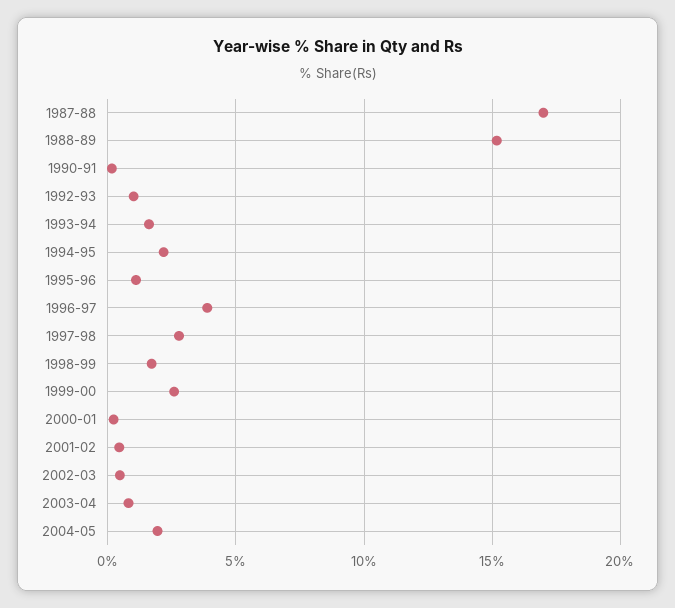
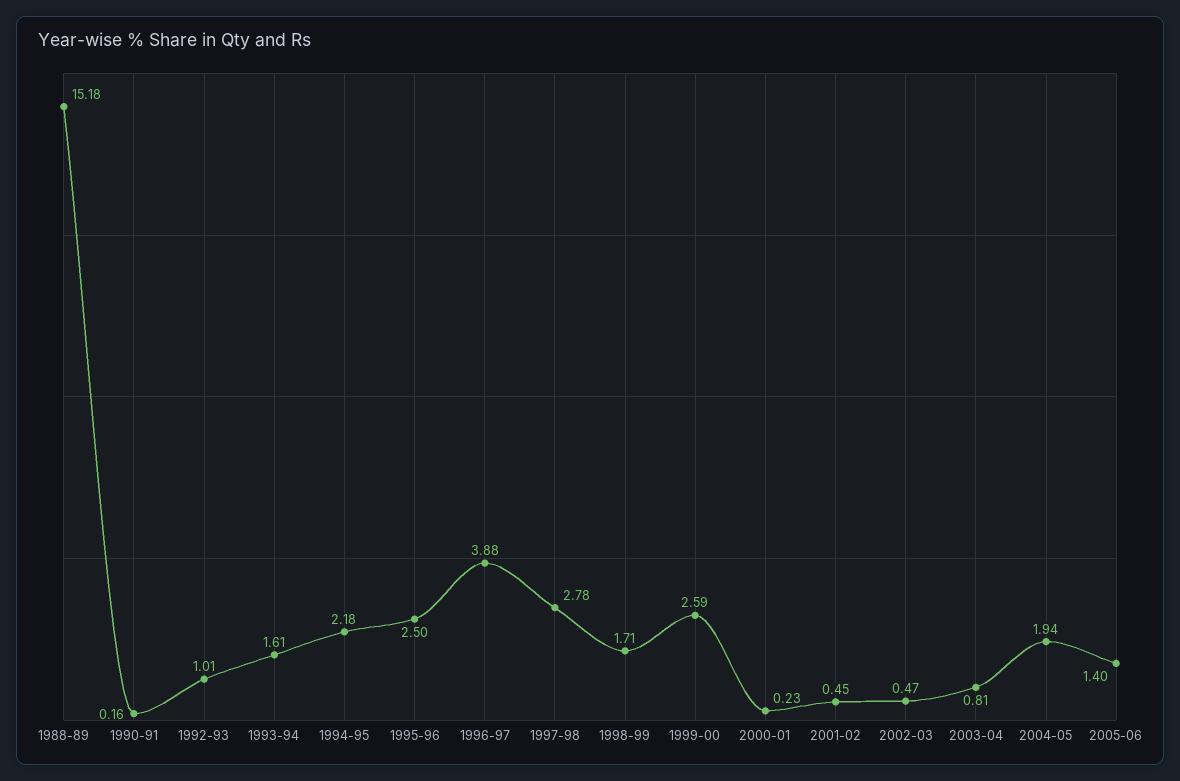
1987-88: 17 -> none
1995-96: 1 -> 2.5
2005-06: none -> 1.4

